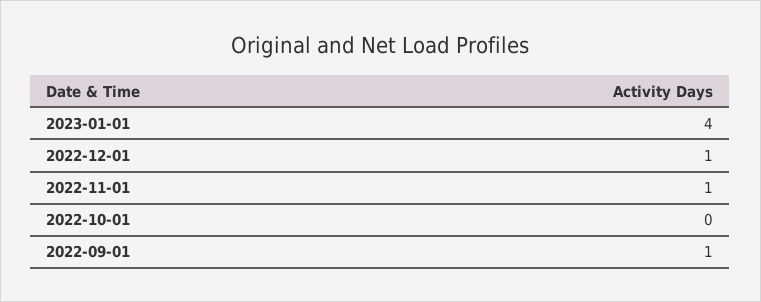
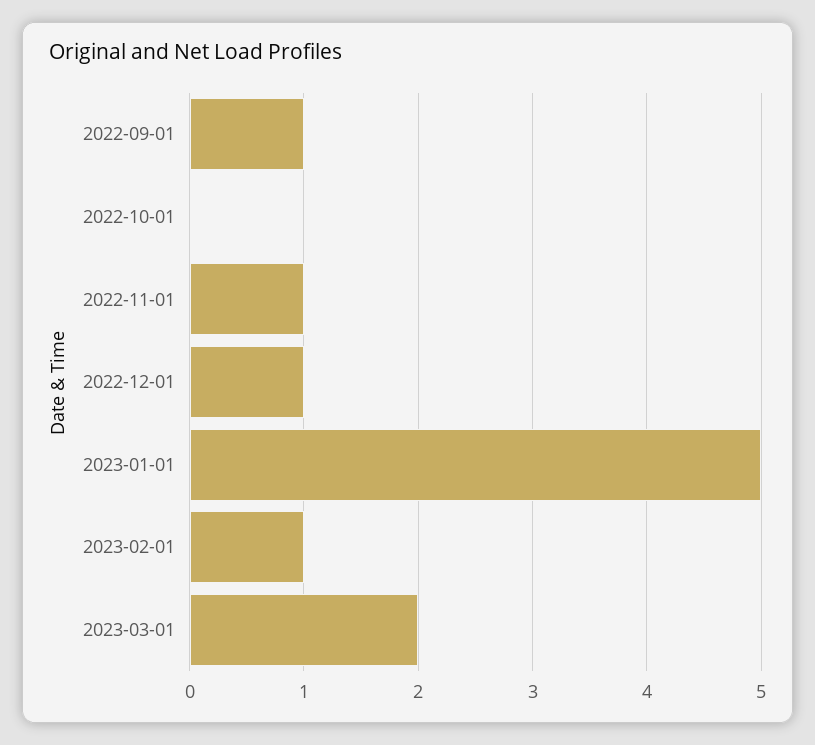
2023-01-01: 4 -> 5
2023-02-01: none -> 1
2023-03-01: none -> 2

